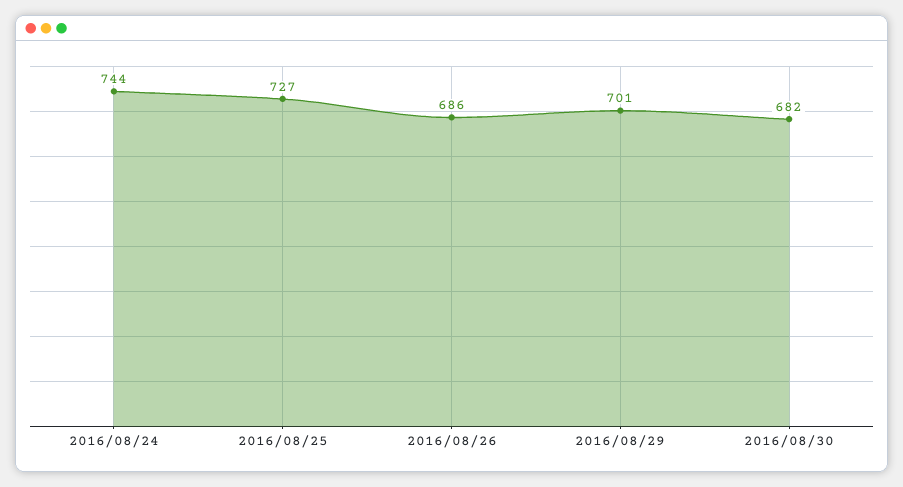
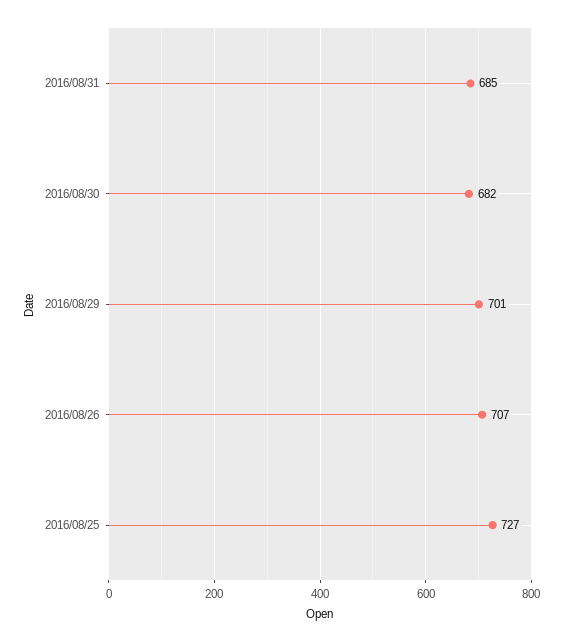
2016/08/24: 744 -> none
2016/08/26: 686 -> 707
2016/08/31: none -> 685

